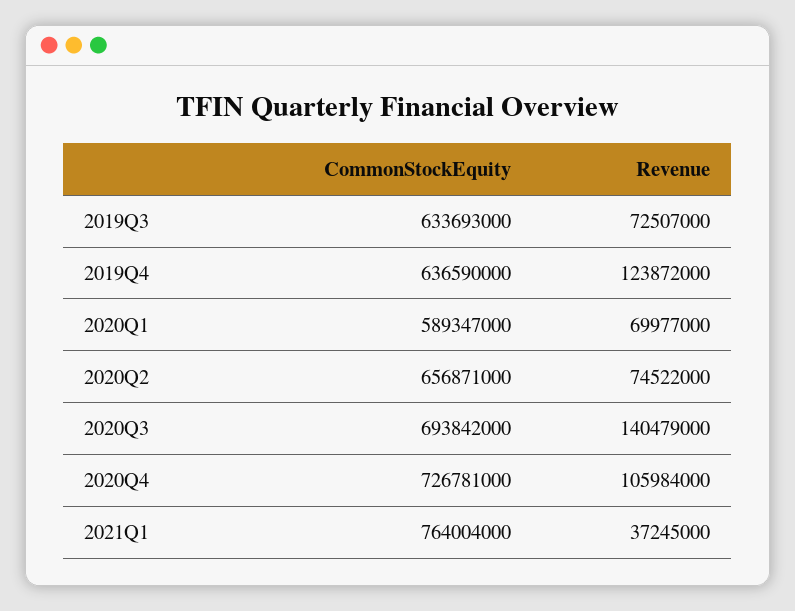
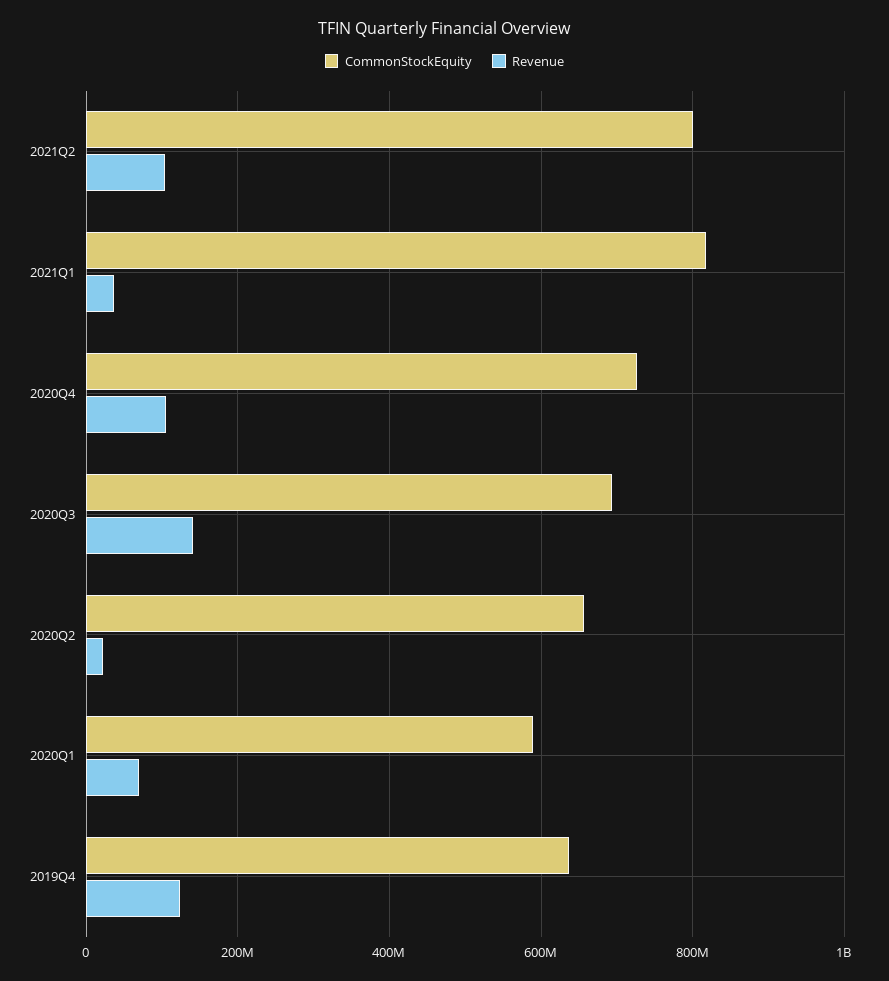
CommonStockEquity, 2019Q3: 633693000 -> none
Revenue, 2019Q3: 72507000 -> none
Revenue, 2020Q2: 74522000 -> 20000000
CommonStockEquity, 2021Q1: 764004000 -> 820000000
CommonStockEquity, 2021Q2: none -> 800000000
Revenue, 2021Q2: none -> 100000000

